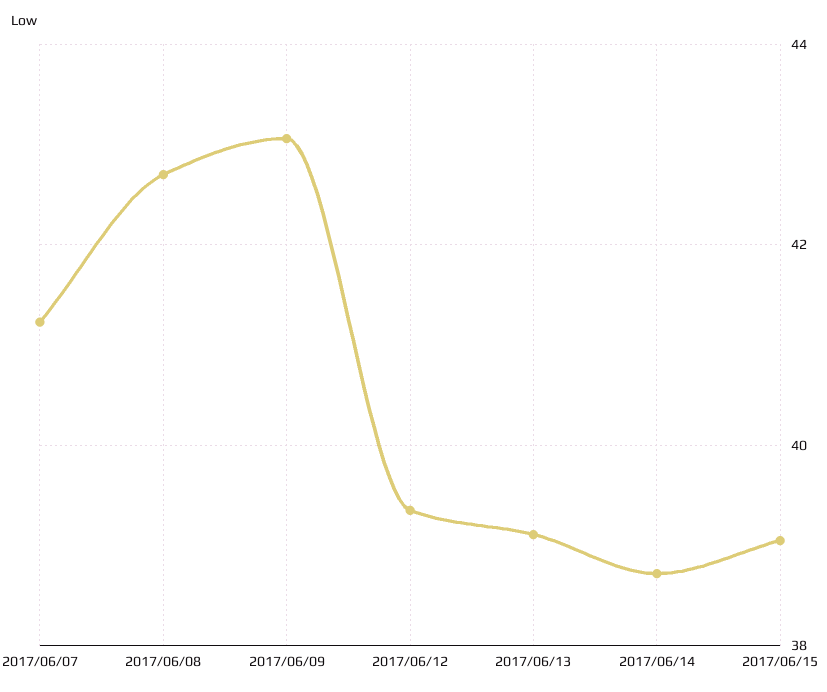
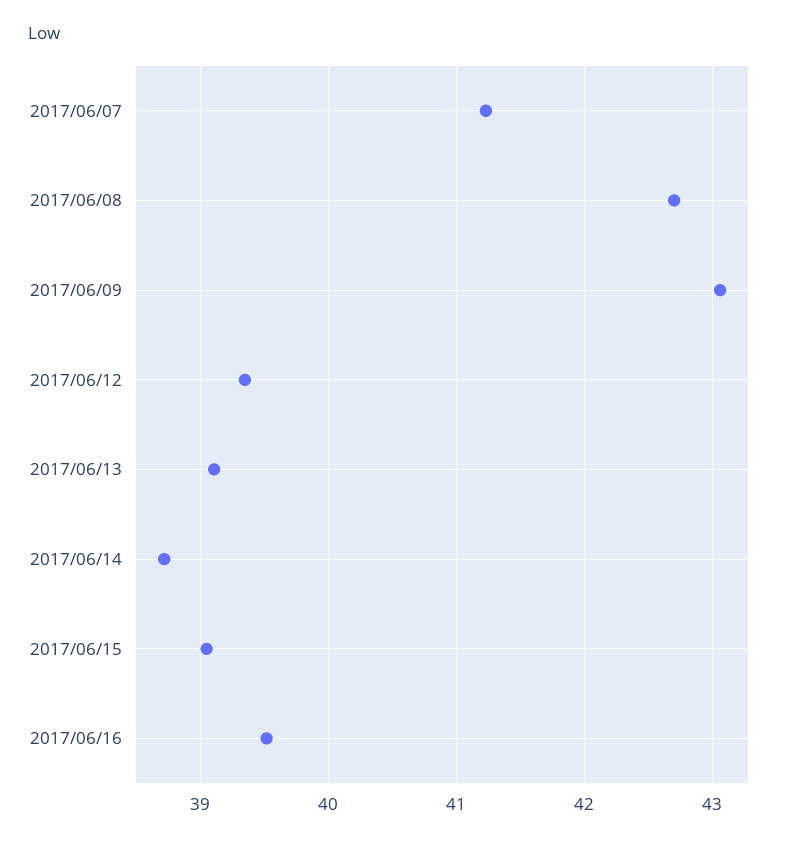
2017/06/16: none -> 39.5

